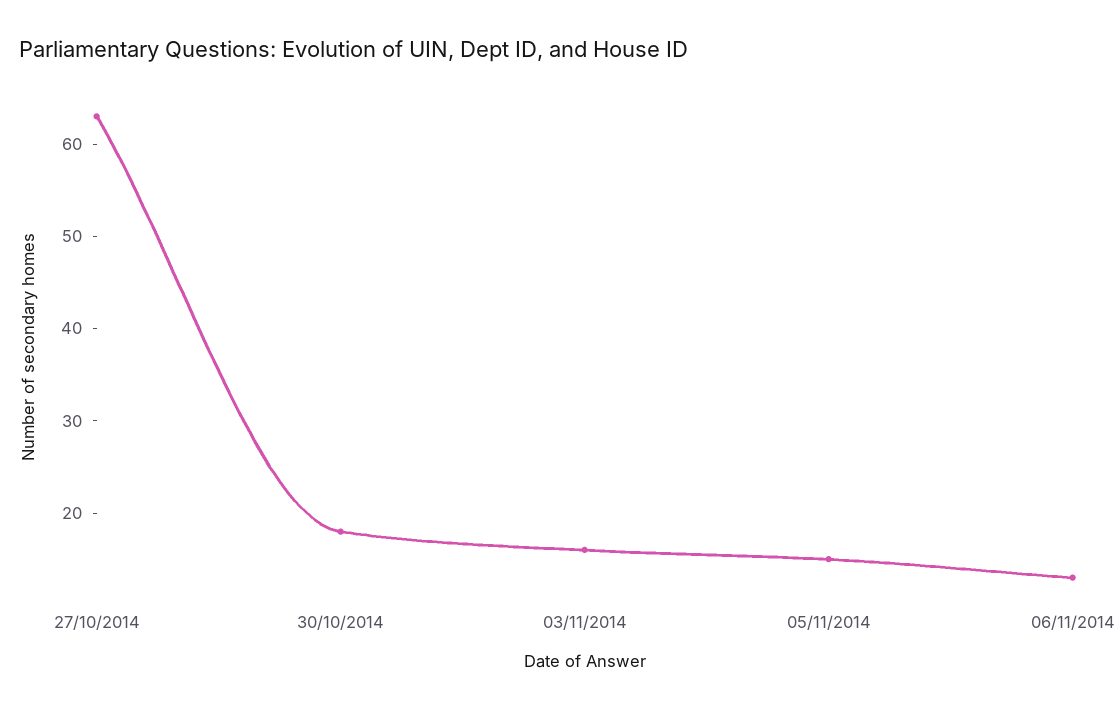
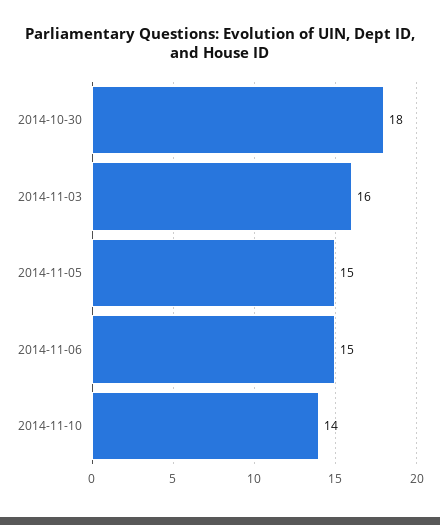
27/10/2014: 63 -> none
06/11/2014: 13 -> 15
2014-11-10: none -> 14

